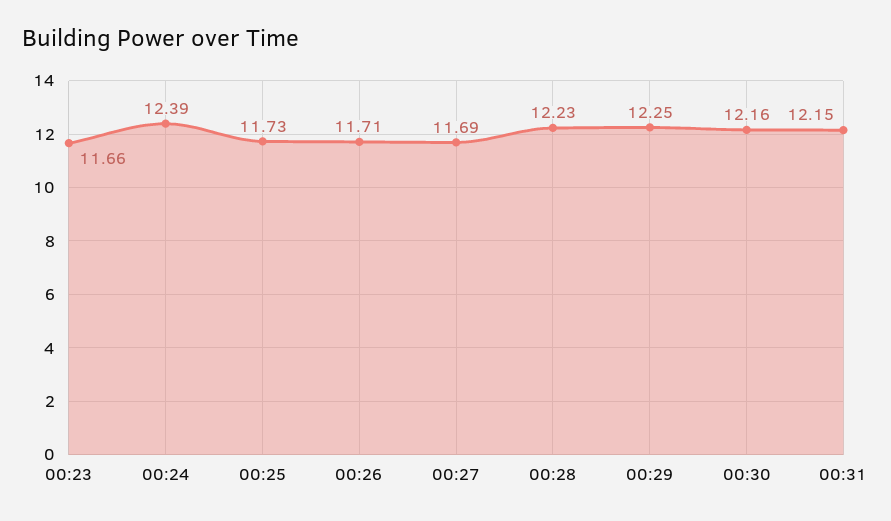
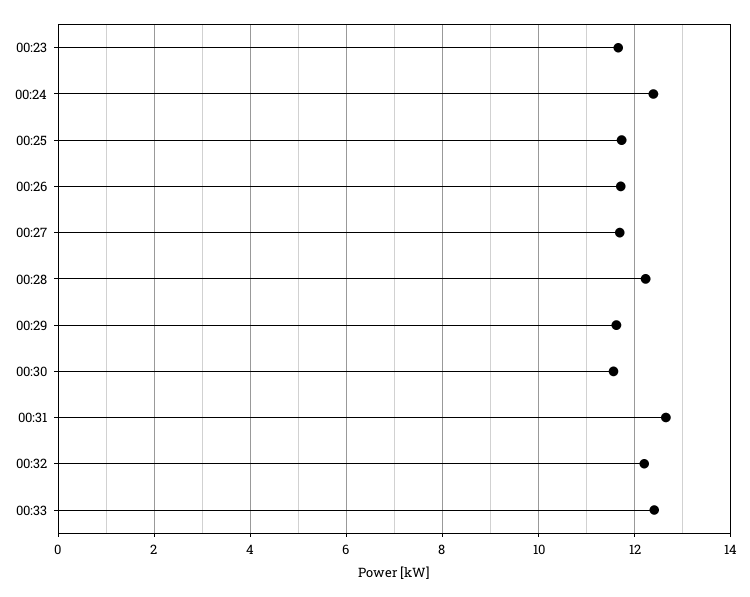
00:29: 12.25 -> 11.6
00:30: 12.16 -> 11.6
00:31: 12.15 -> 12.6
00:32: none -> 12.2
00:33: none -> 12.4

